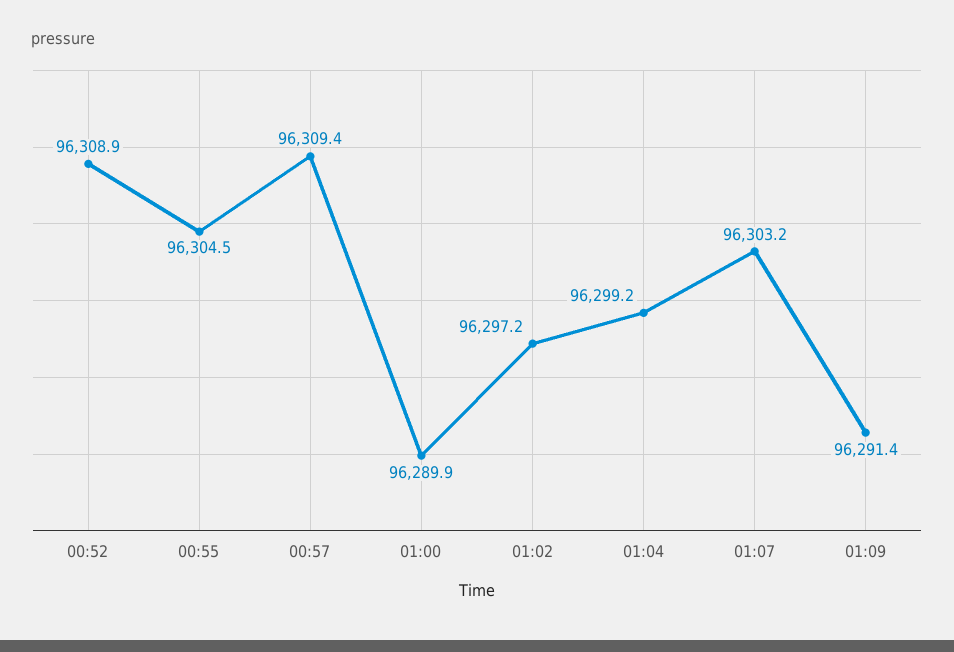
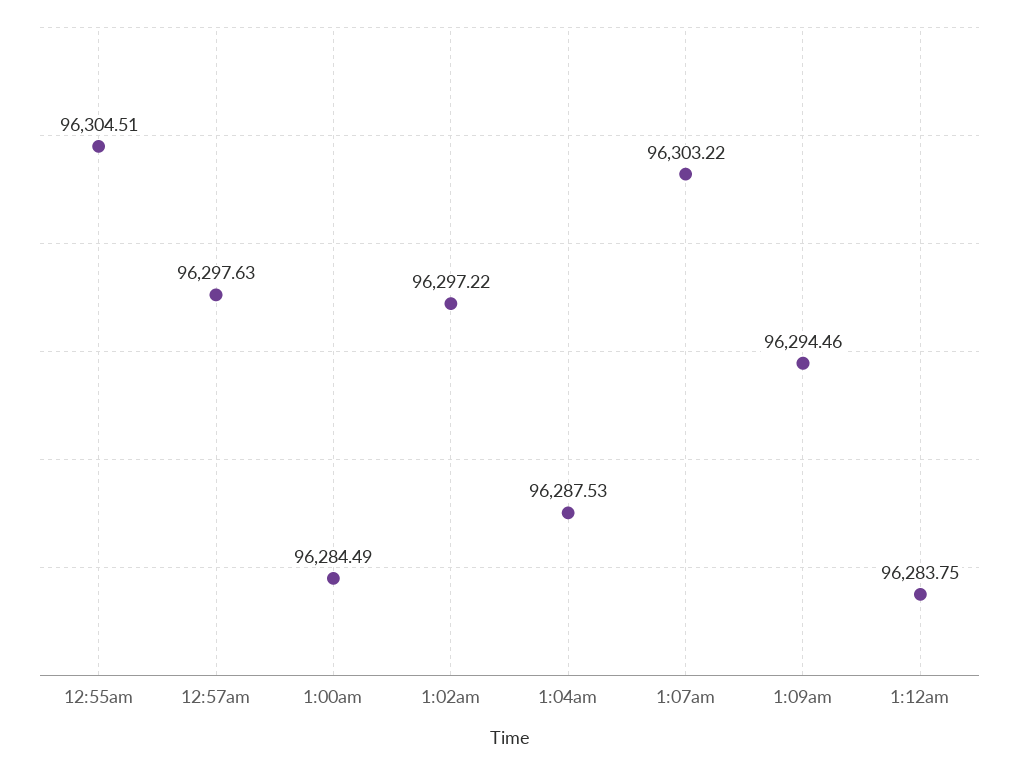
00:52: 96308.9 -> none
00:57: 96309.4 -> 96297.63
01:00: 96289.9 -> 96284.49
01:04: 96299.2 -> 96287.53
01:09: 96291.4 -> 96294.46
1:12am: none -> 96283.75

